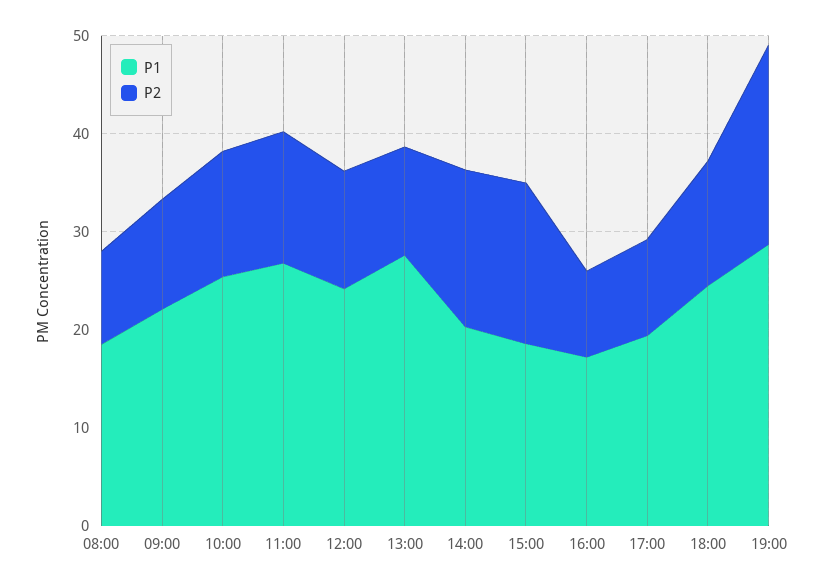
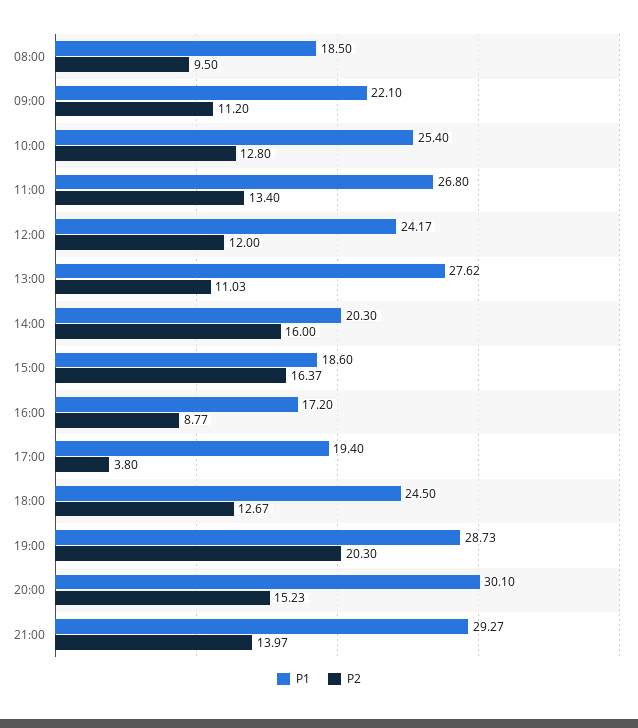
P2, 17:00: 10 -> 3.8
P1, 20:00: none -> 30.1
P2, 20:00: none -> 15.23
P1, 21:00: none -> 29.27
P2, 21:00: none -> 13.97

